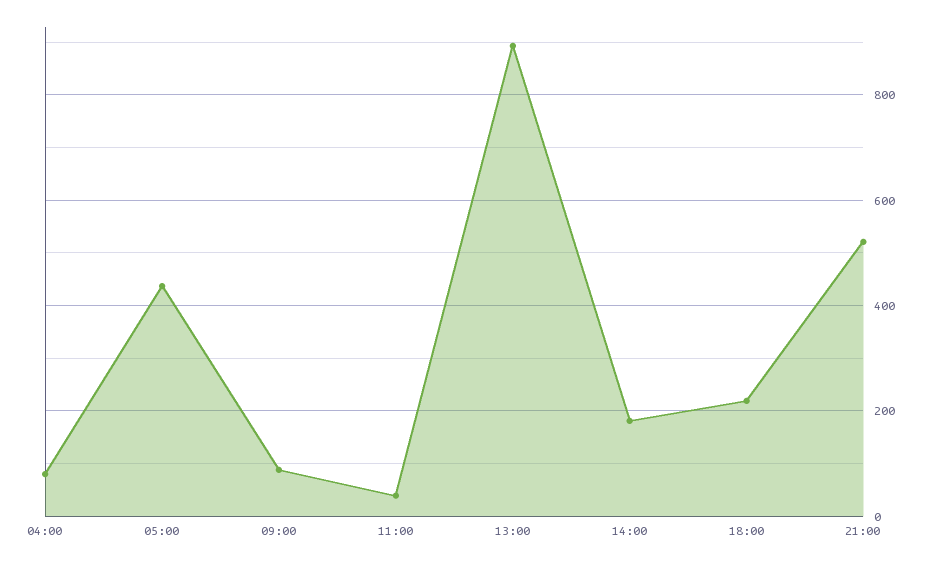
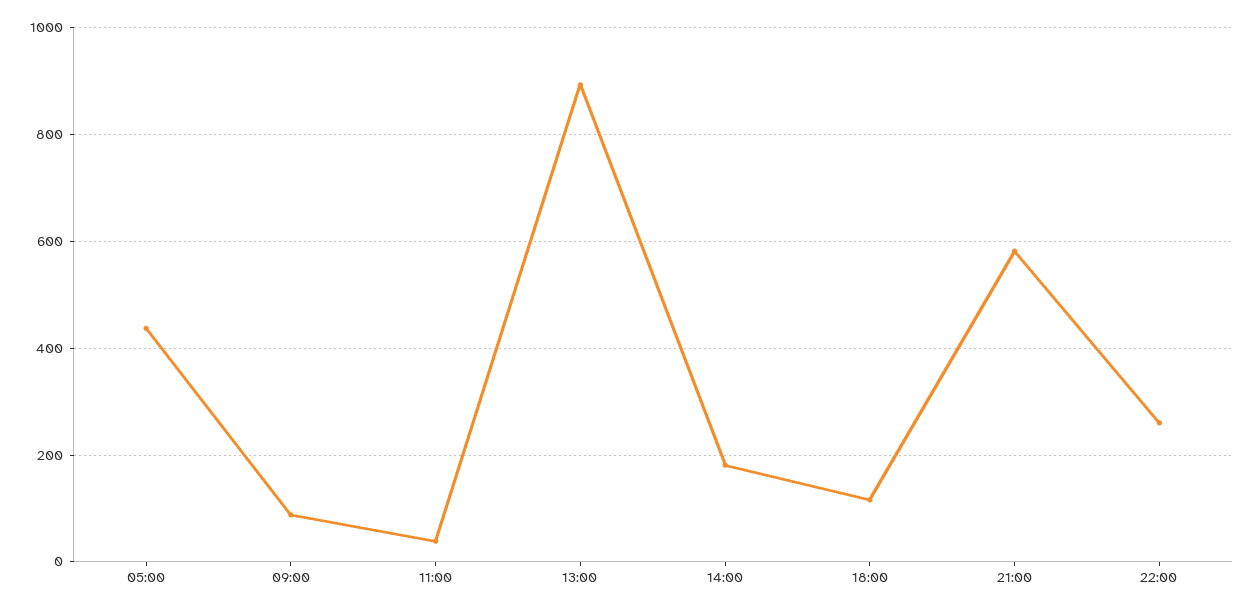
04:00: 80 -> none
18:00: 220 -> 120
21:00: 520 -> 580
22:00: none -> 260

